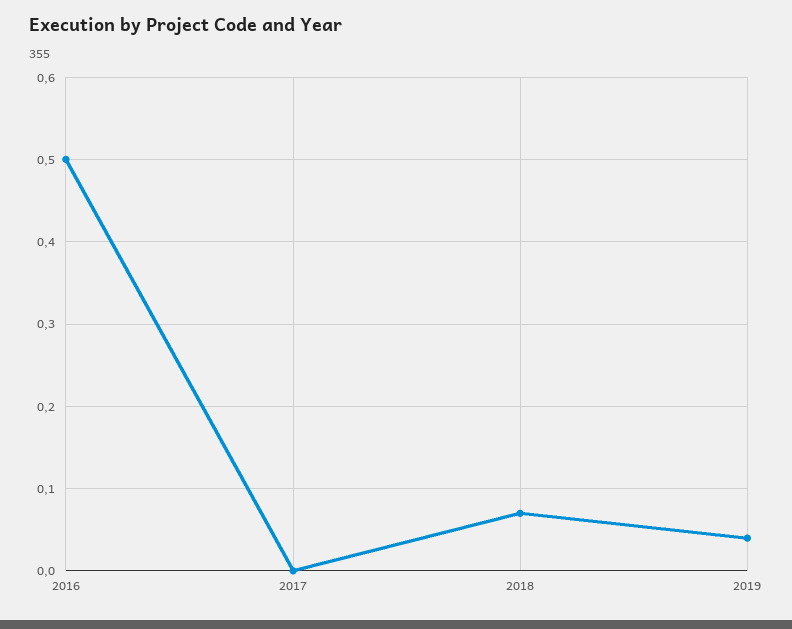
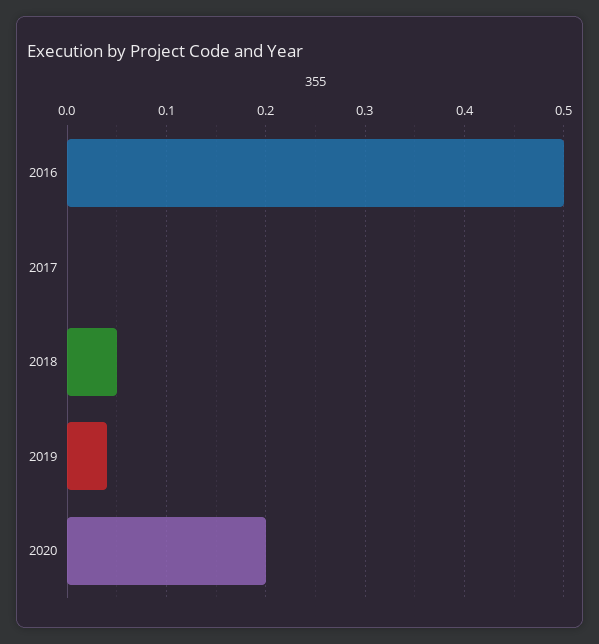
2018: 0.07 -> 0.05
2020: none -> 0.2

